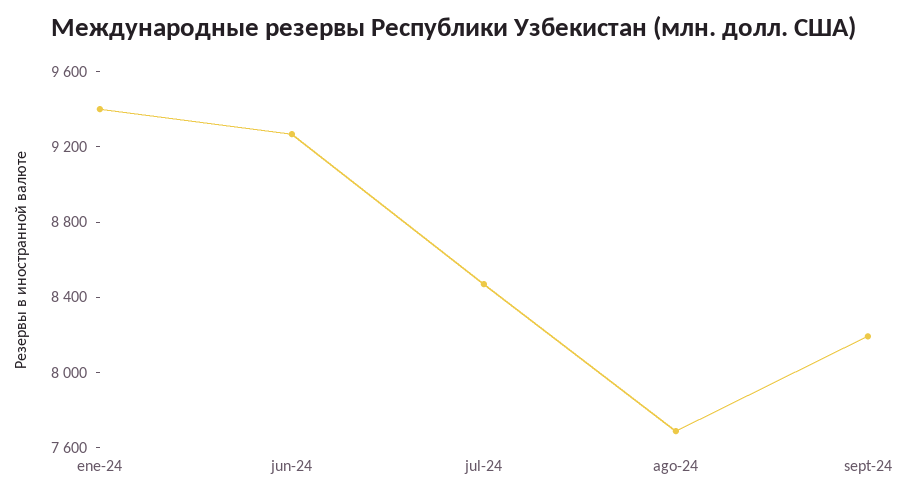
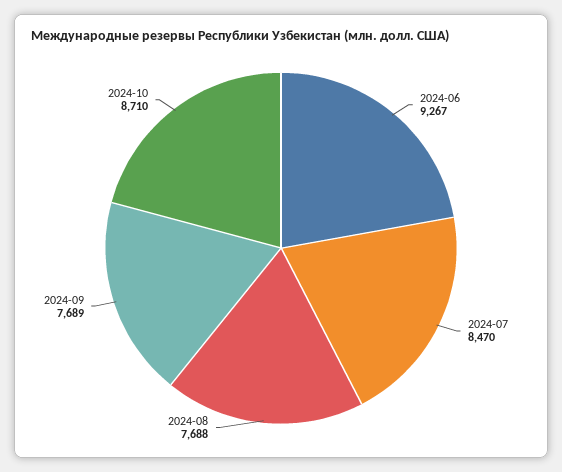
ene-24: 9400 -> none
sept-24: 8200 -> 7689
2024-10: none -> 8710

